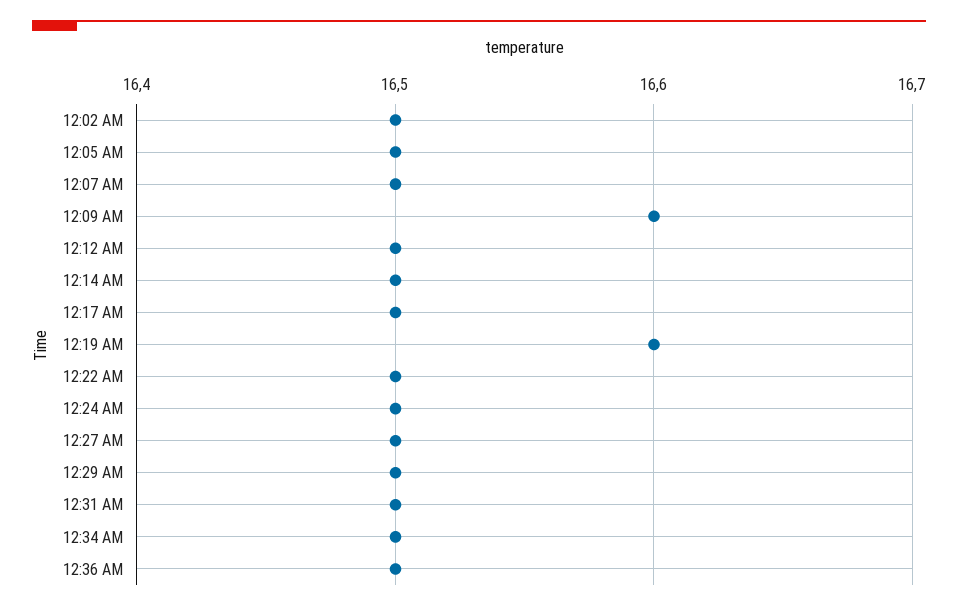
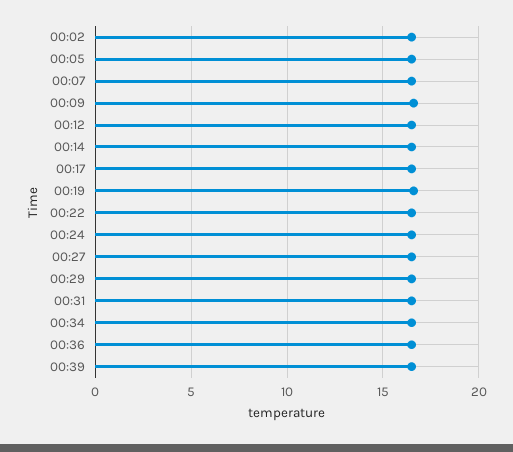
00:39: none -> 16.5

